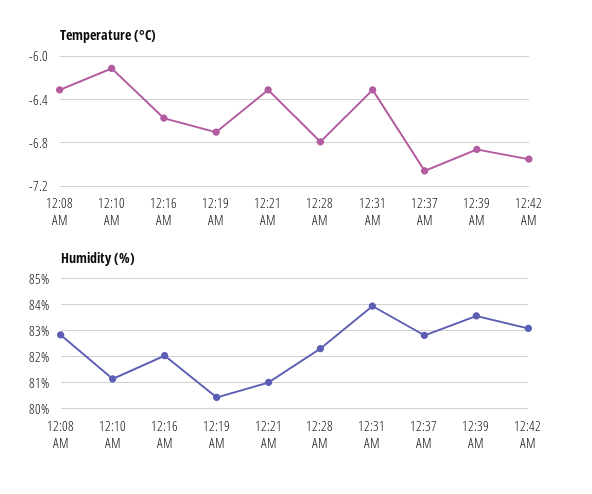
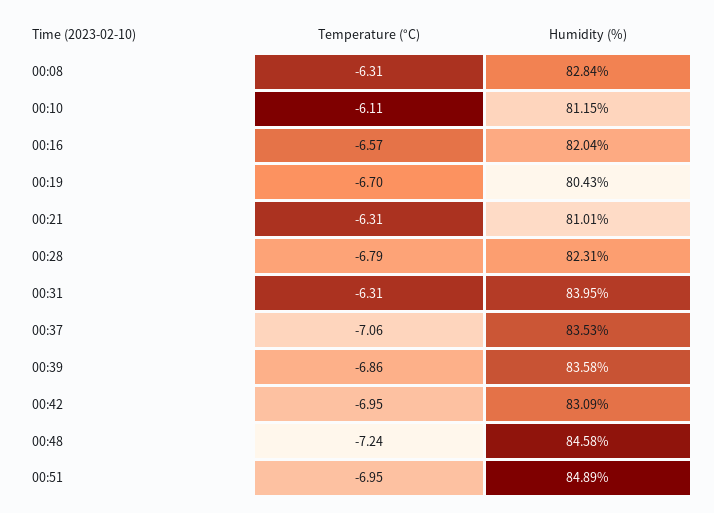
Humidity (%), 12:37 AM: 82.75 -> 83.53
Temperature (°C), 00:48: none -> -7.24
Humidity (%), 00:48: none -> 84.58
Temperature (°C), 00:51: none -> -6.95
Humidity (%), 00:51: none -> 84.89

